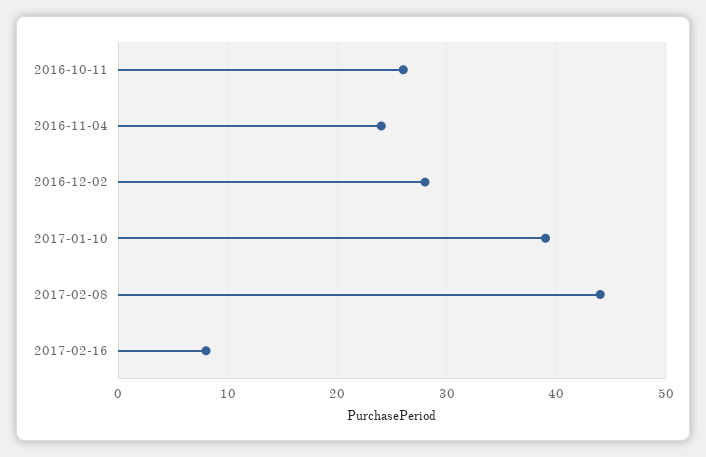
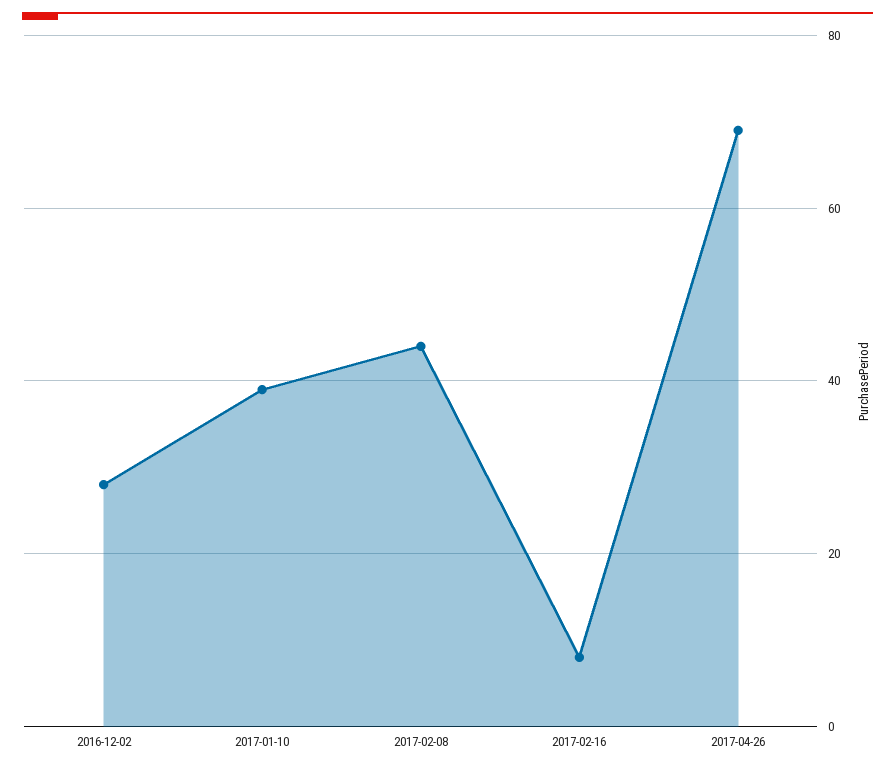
2016-10-11: 26 -> none
2016-11-04: 24 -> none
2017-04-26: none -> 70

